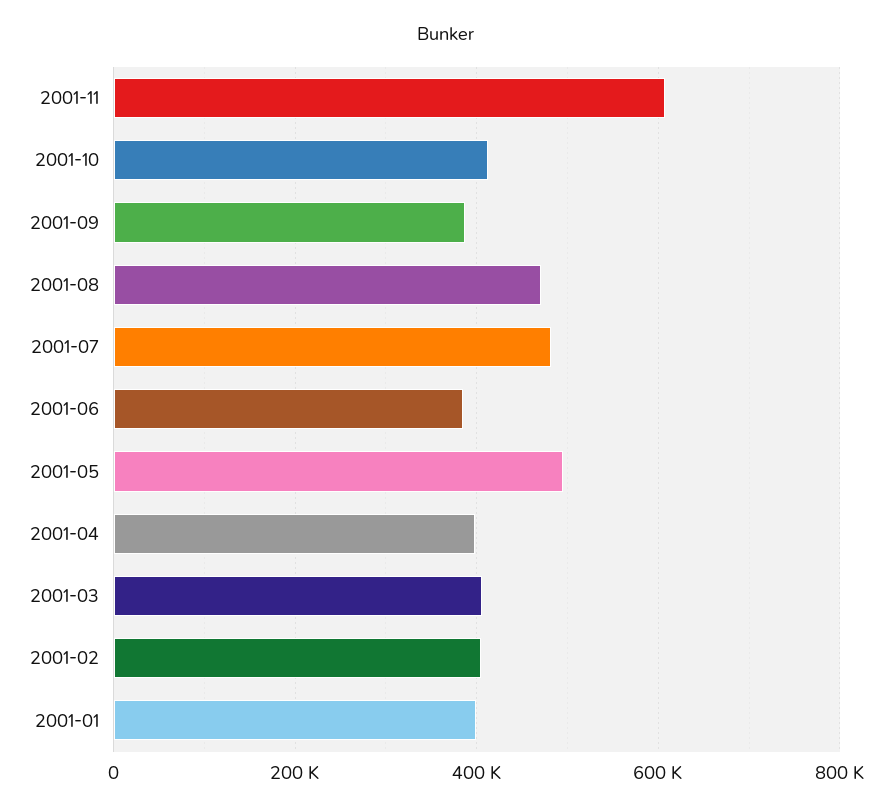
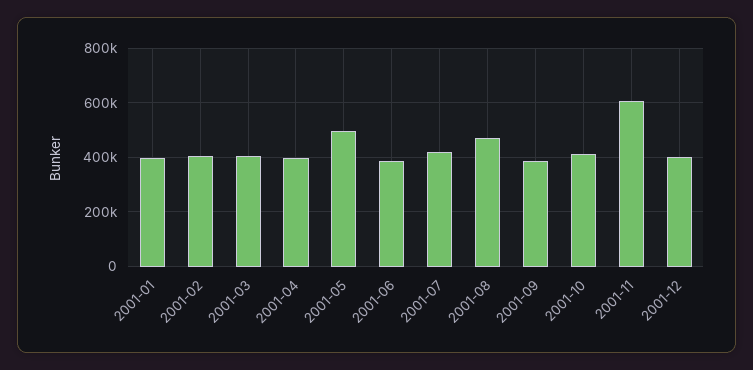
2001-07: 480000 -> 425000
2001-12: none -> 400000

